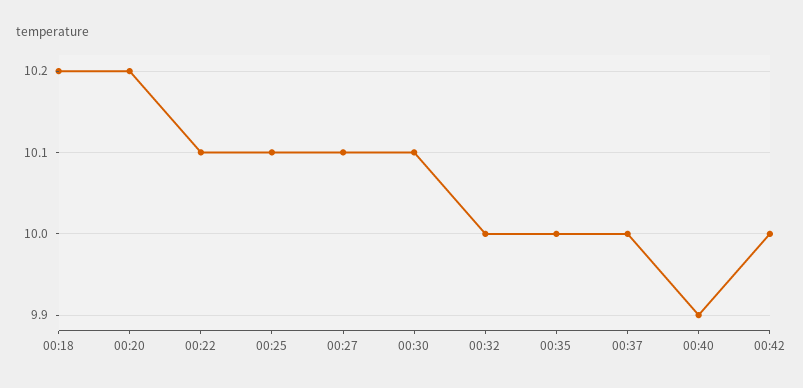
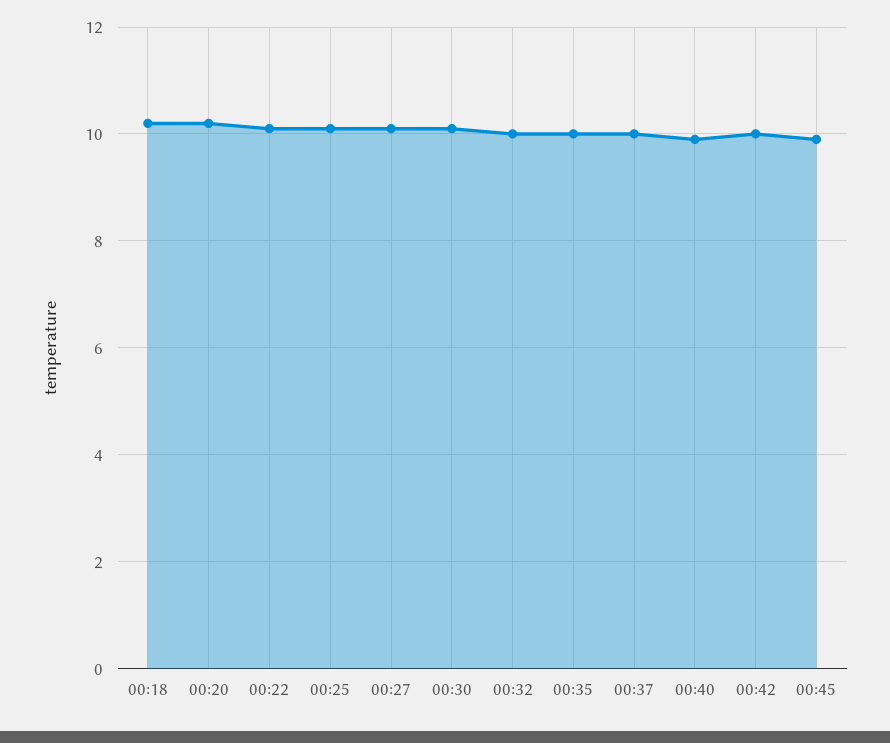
00:45: none -> 10

